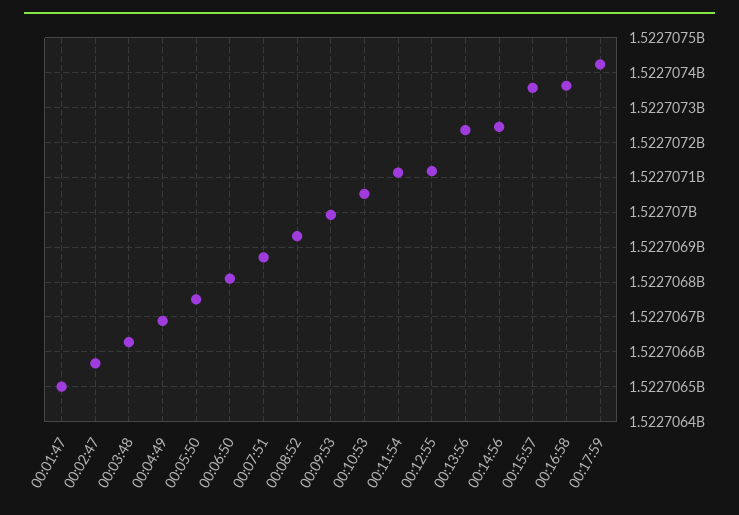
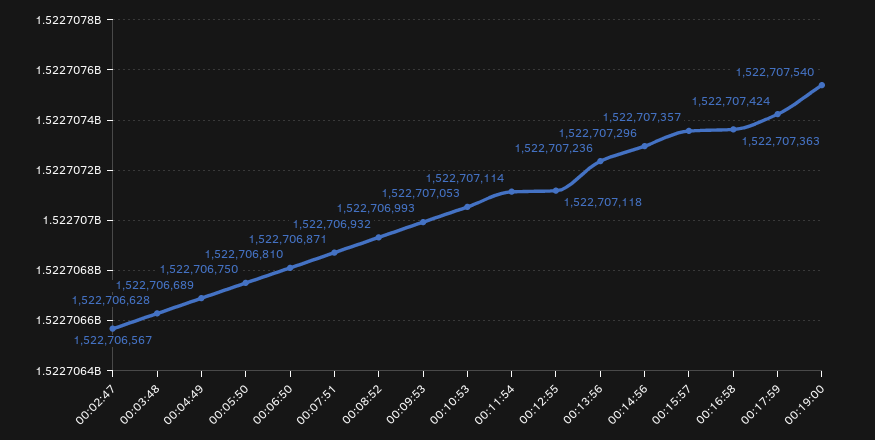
00:01:47: 1522706500 -> none
00:14:56: 1522707240 -> 1522707296
00:19:00: none -> 1522707540

